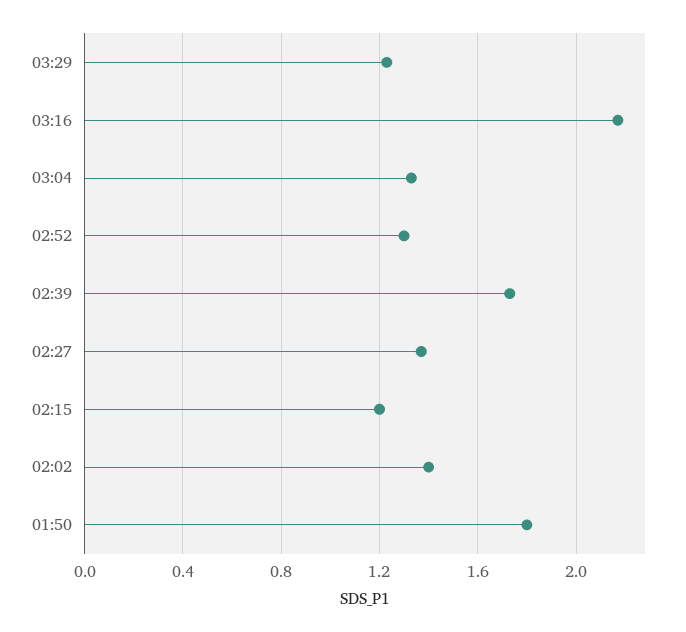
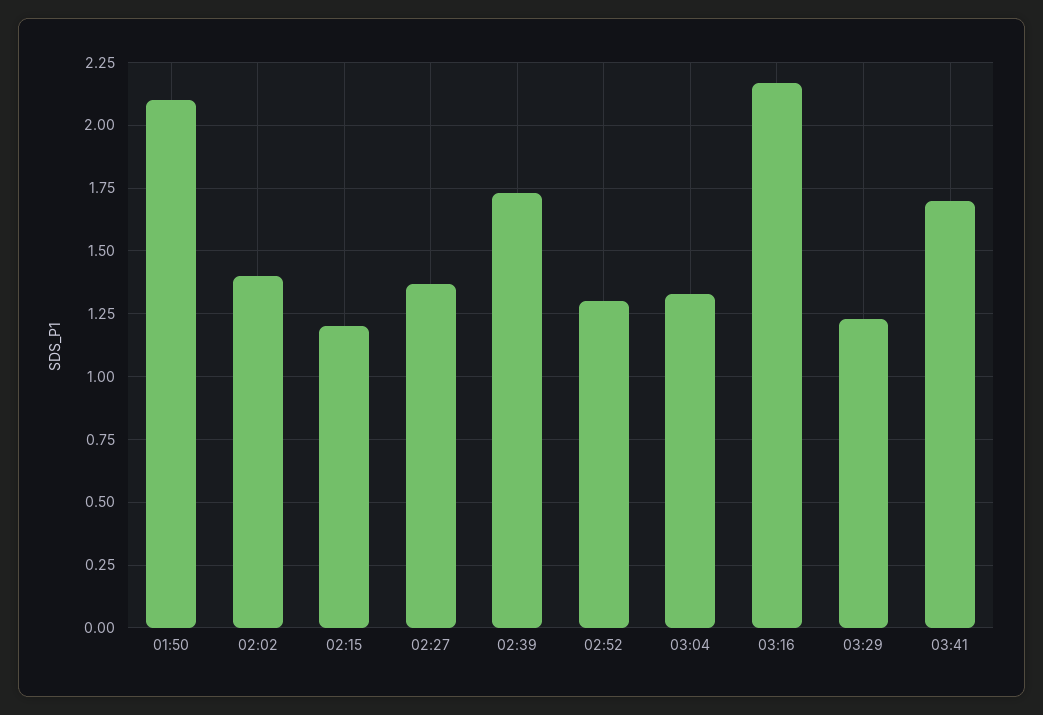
01:50: 1.8 -> 2.1
03:41: none -> 1.7

